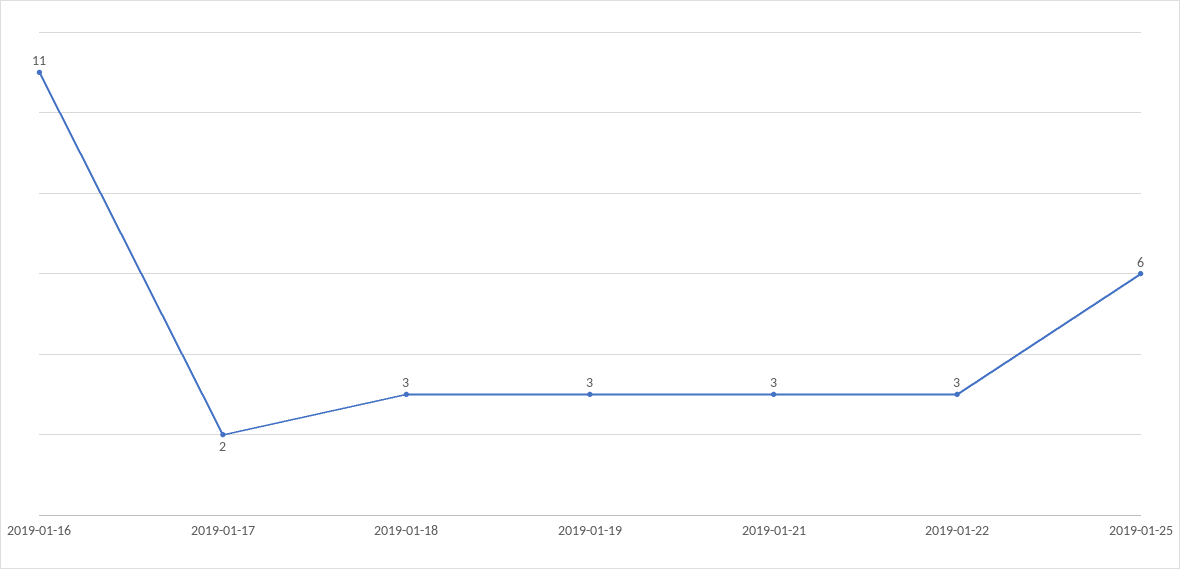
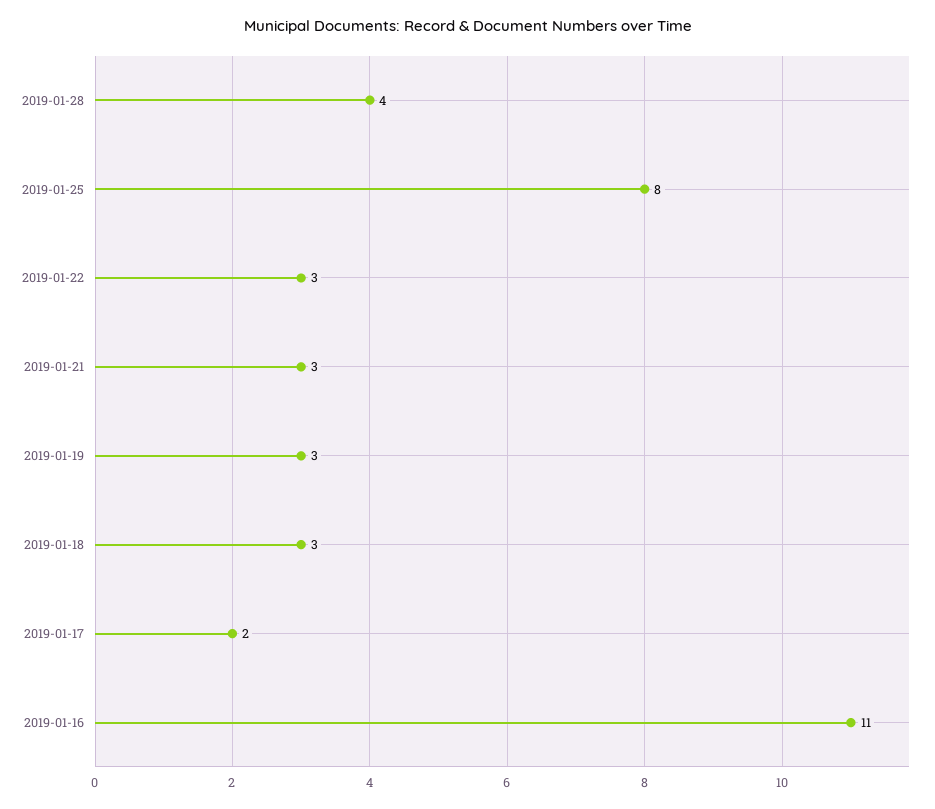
2019-01-25: 6 -> 8
2019-01-28: none -> 4

